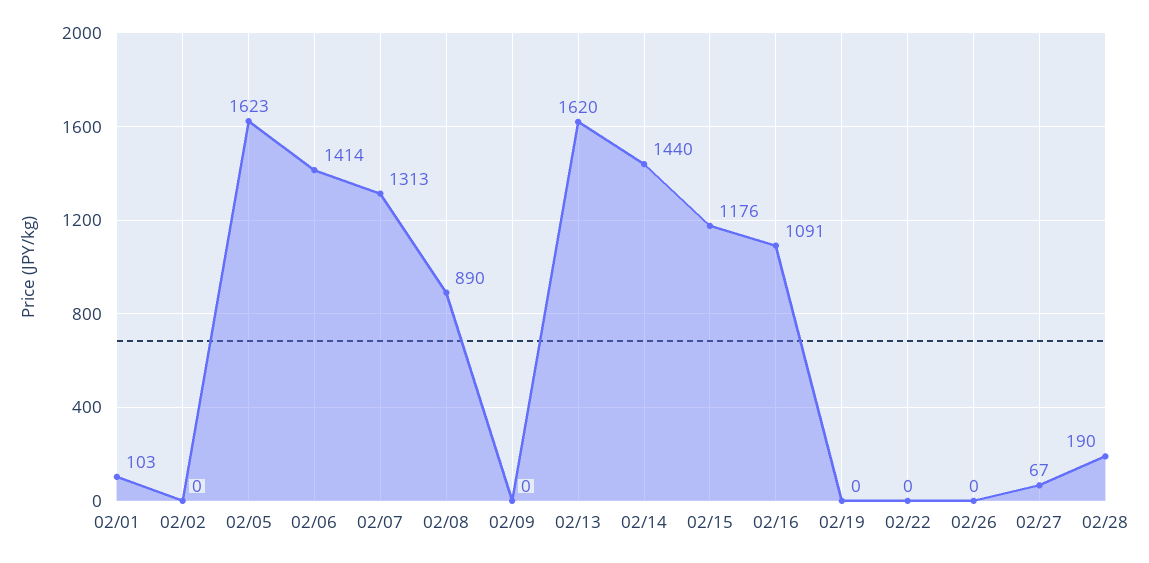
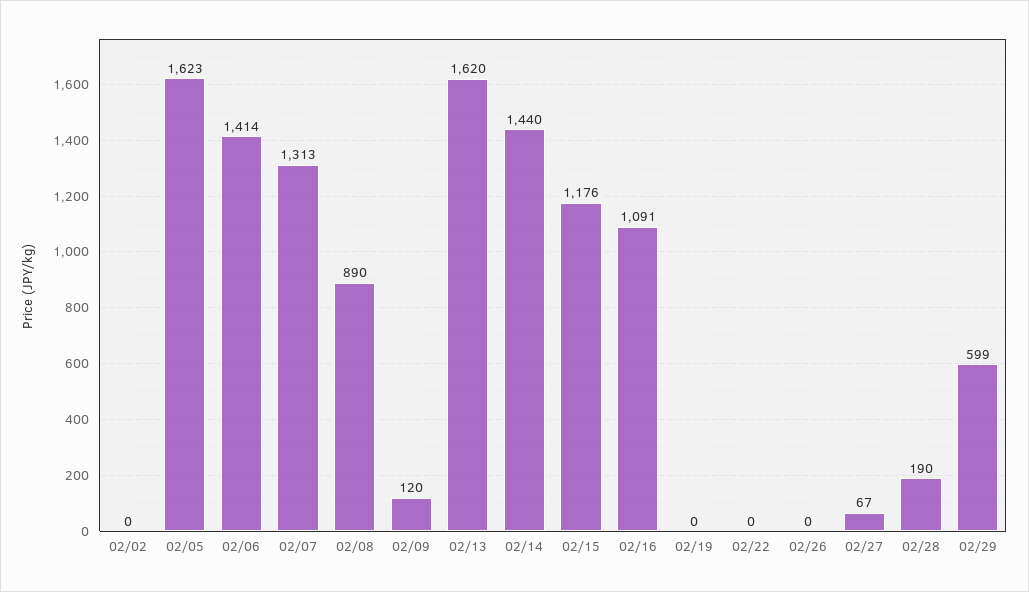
02/01: 103 -> none
02/09: 0 -> 120
02/29: none -> 599

